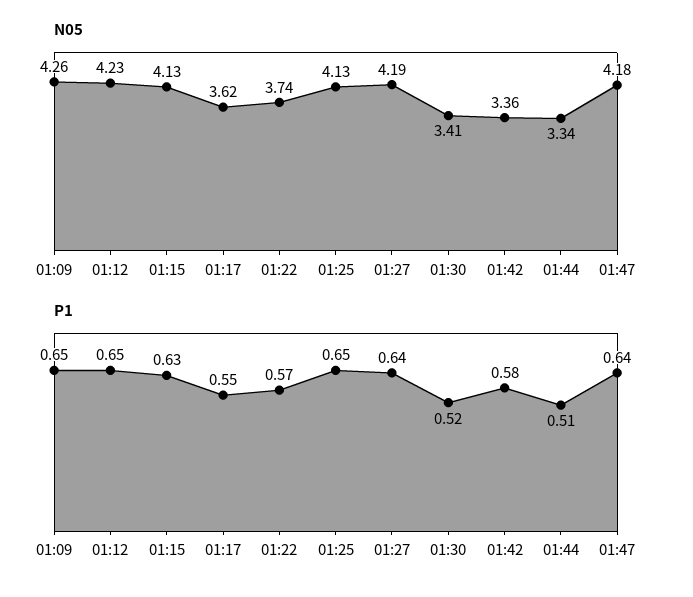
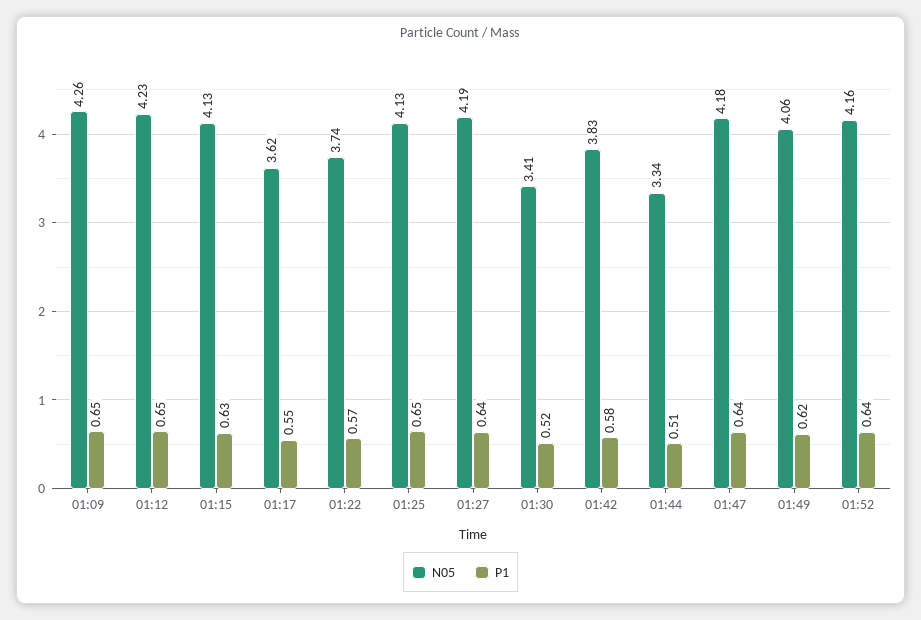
N05, 01:42: 3.36 -> 3.83
N05, 01:49: none -> 4.06
P1, 01:49: none -> 0.62
N05, 01:52: none -> 4.16
P1, 01:52: none -> 0.64

